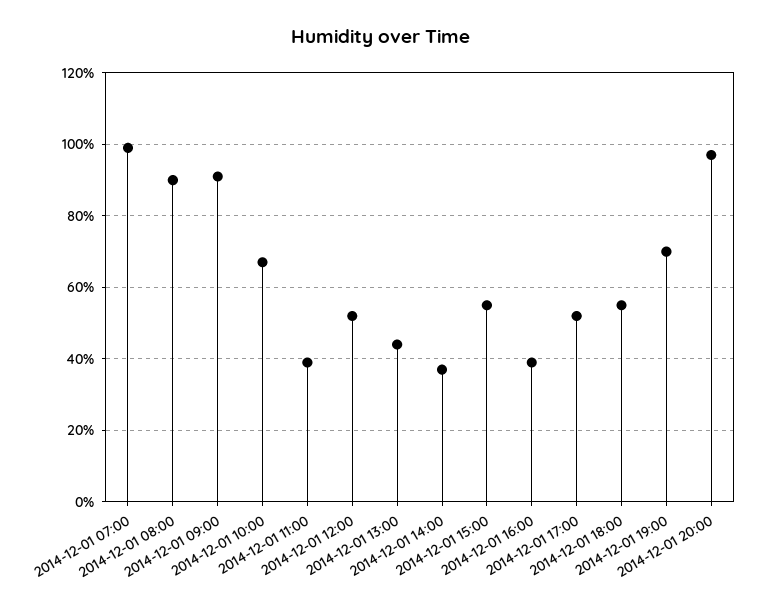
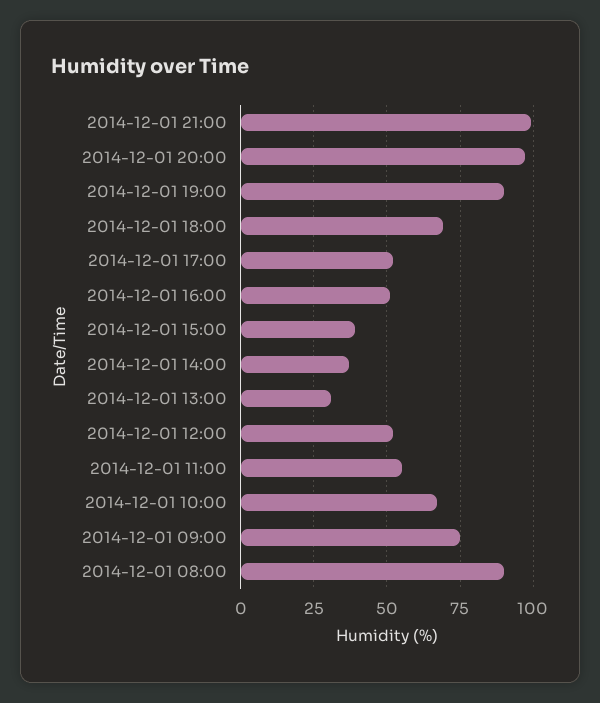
2014-12-01 07:00: 100 -> none
2014-12-01 09:00: 90 -> 75
2014-12-01 11:00: 40 -> 55
2014-12-01 13:00: 45 -> 30
2014-12-01 15:00: 55 -> 40
2014-12-01 16:00: 40 -> 50
2014-12-01 18:00: 55 -> 70
2014-12-01 19:00: 70 -> 90
2014-12-01 21:00: none -> 100

